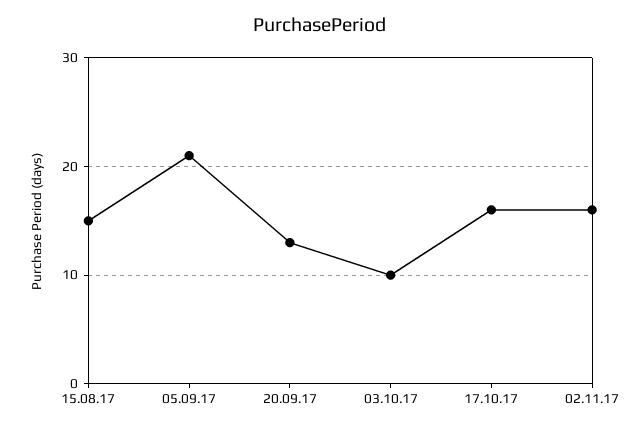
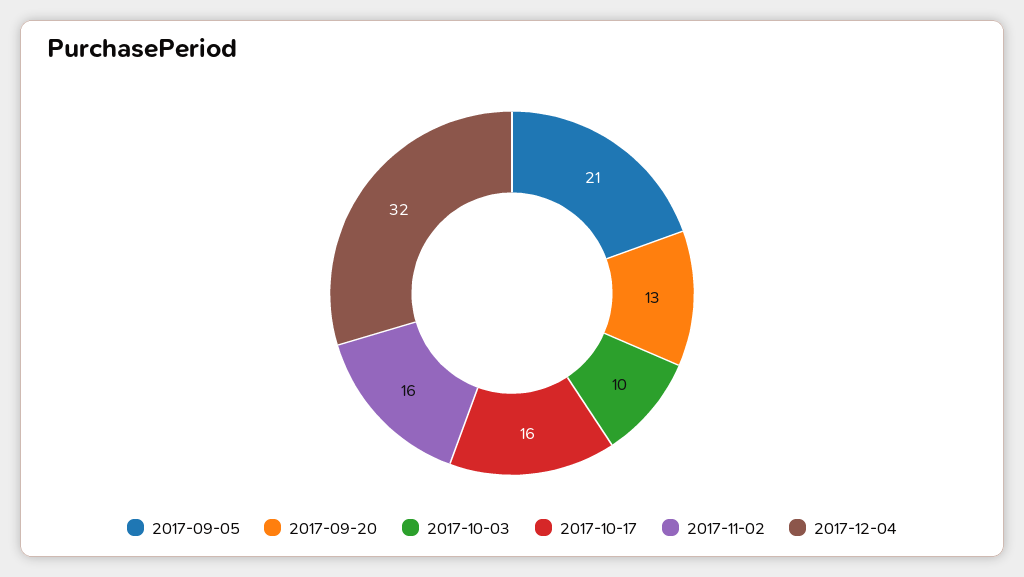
15.08.17: 15 -> none
2017-12-04: none -> 32

